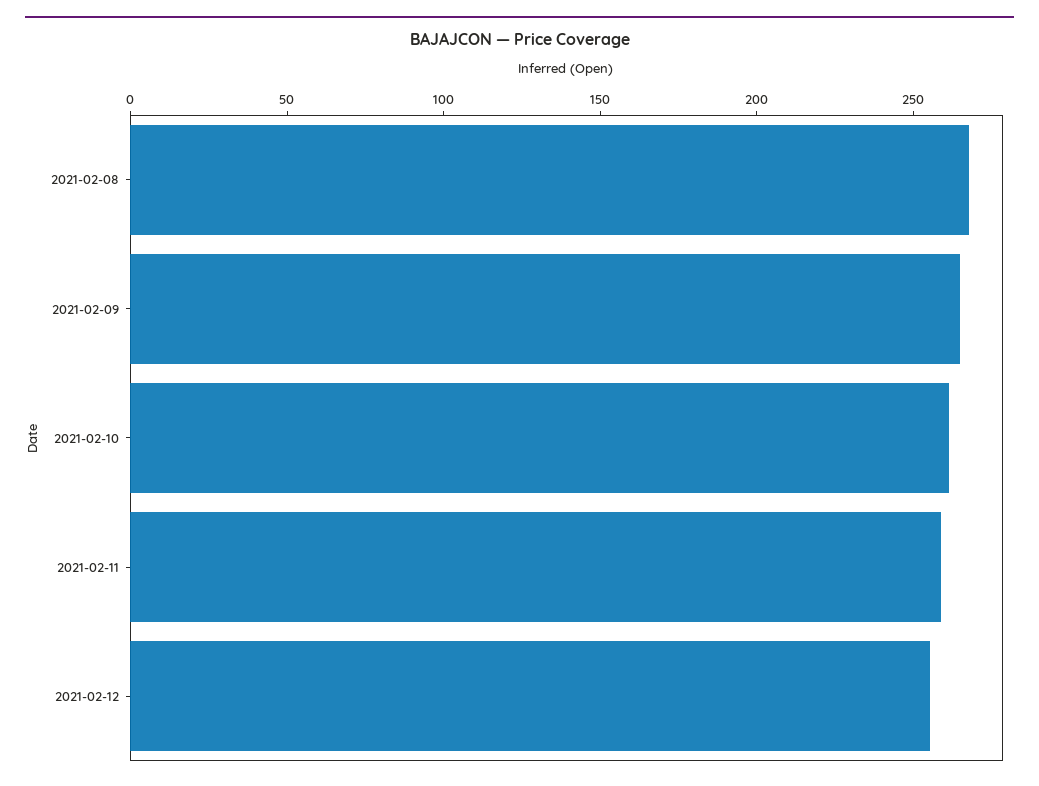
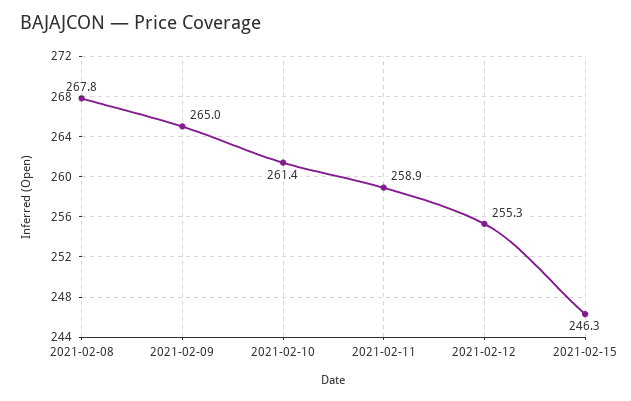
2021-02-15: none -> 246.3

